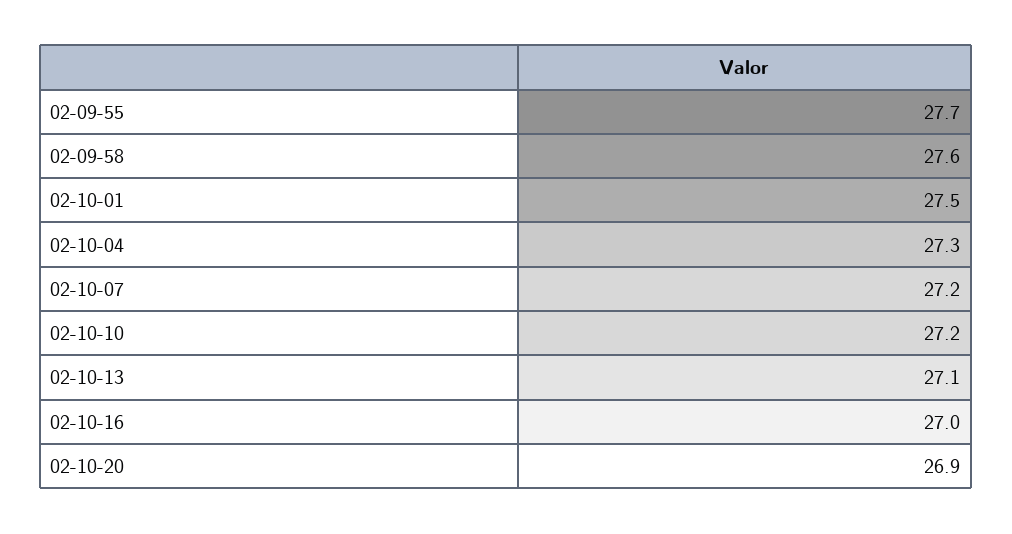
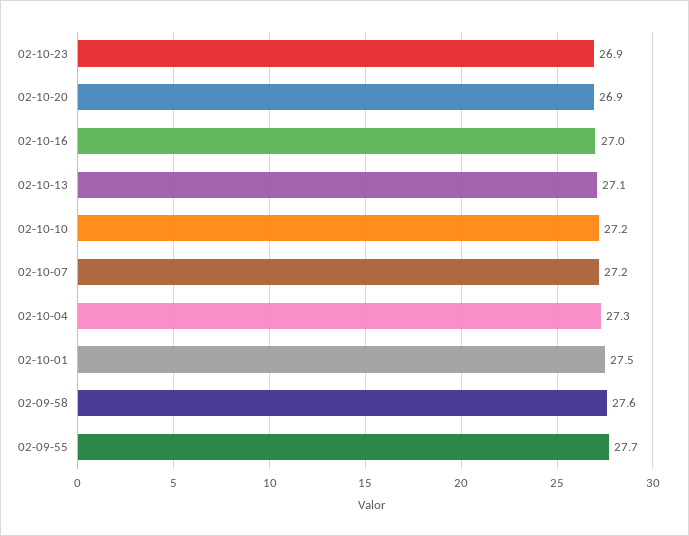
02-10-23: none -> 26.9

